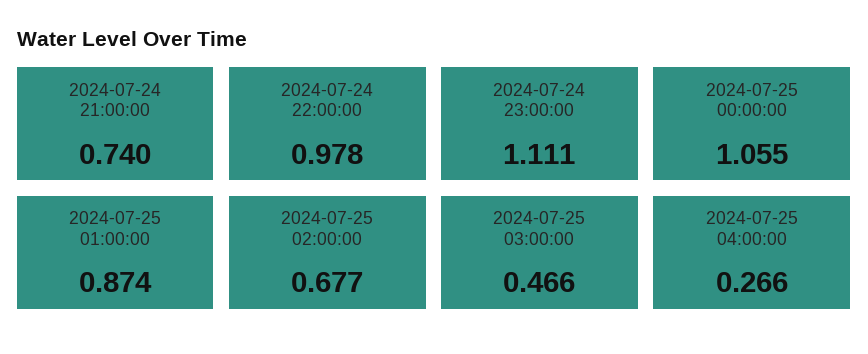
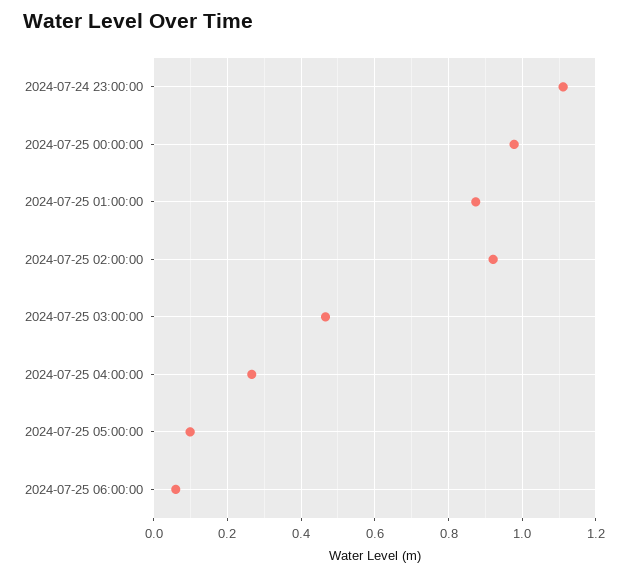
2024-07-24 21:00:00: 0.74 -> none
2024-07-24 22:00:00: 0.978 -> none
2024-07-25 00:00:00: 1.055 -> 0.98
2024-07-25 02:00:00: 0.677 -> 0.92
2024-07-25 05:00:00: none -> 0.1
2024-07-25 06:00:00: none -> 0.06

